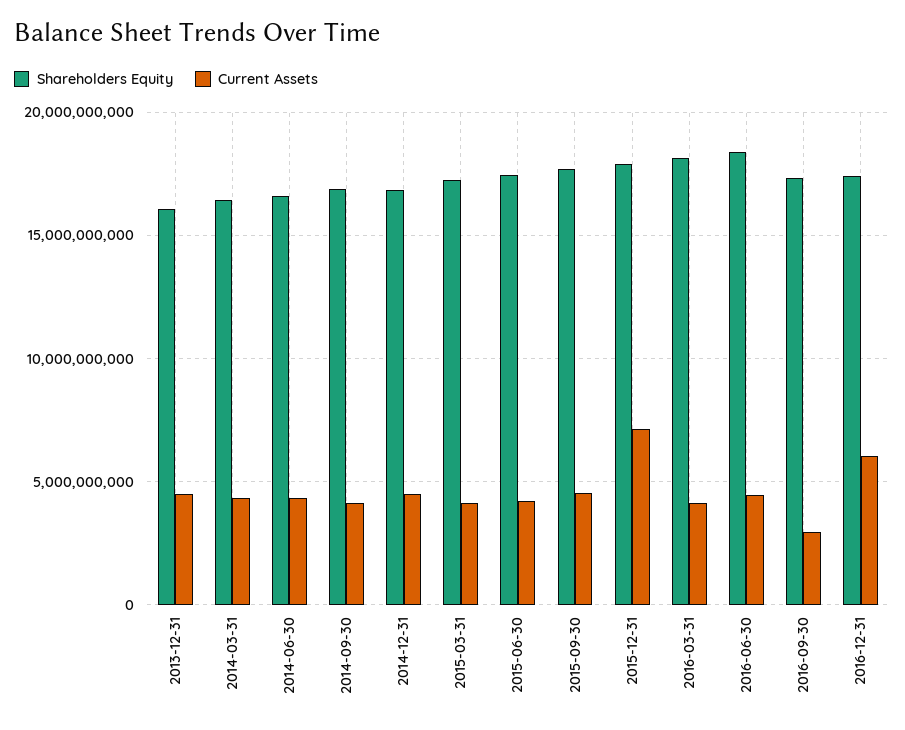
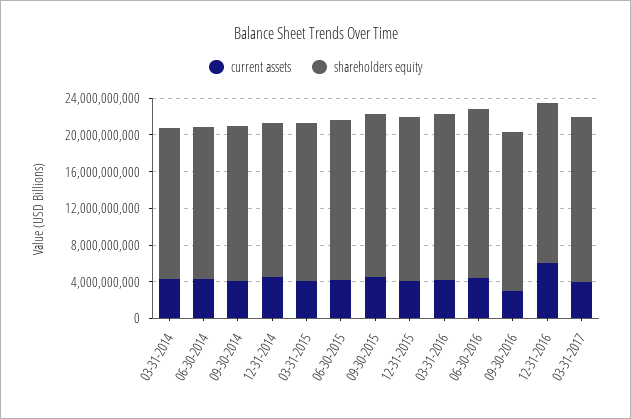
Shareholders Equity, 2013-12-31: 16000000000 -> none
Current Assets, 2013-12-31: 4500000000 -> none
Current Assets, 2015-12-31: 7000000000 -> 4000000000
Current Assets, 03-31-2017: none -> 4000000000
Shareholders Equity, 03-31-2017: none -> 18000000000

